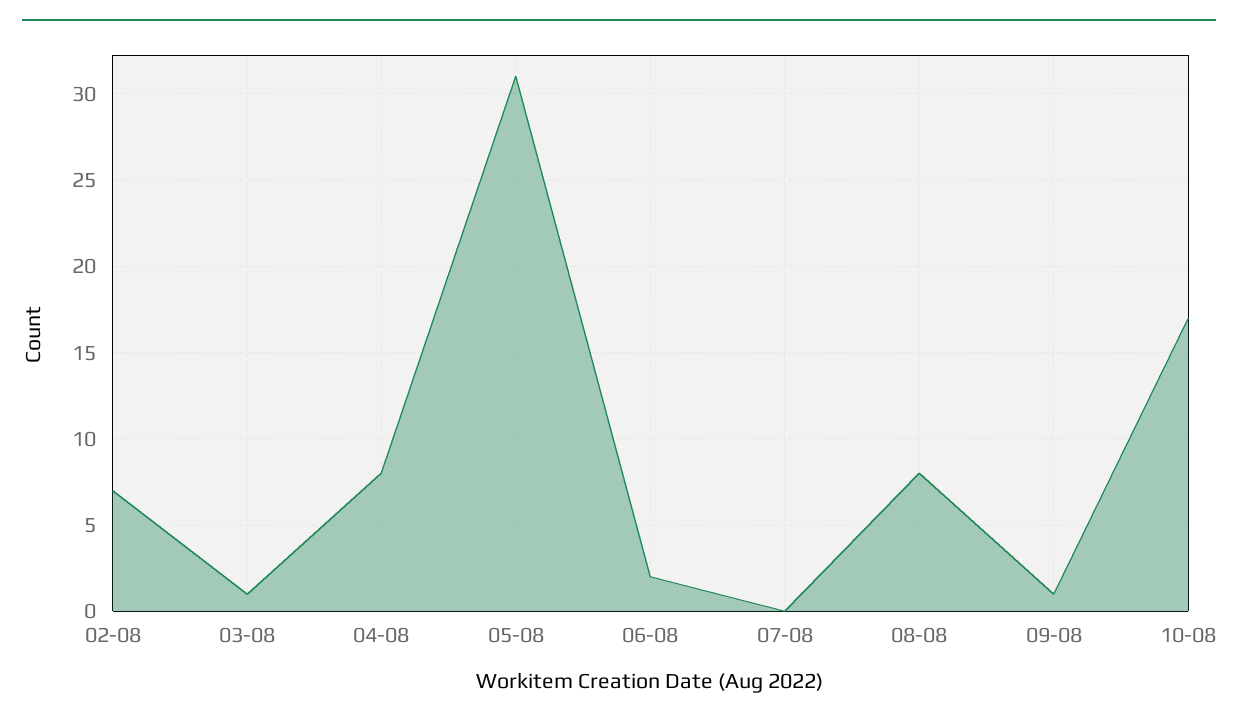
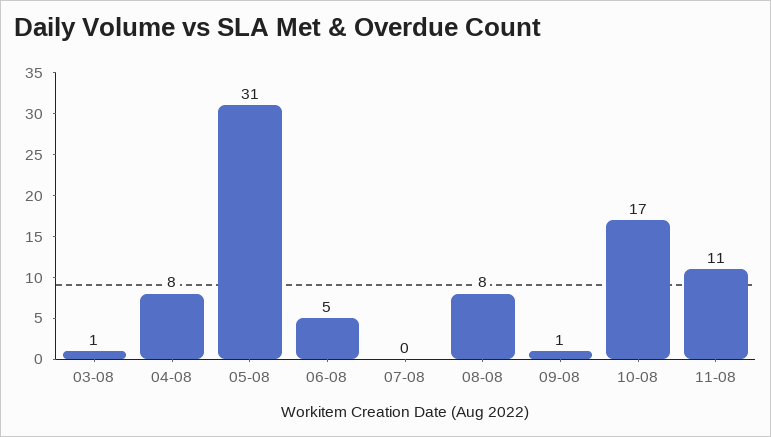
02-08: 7 -> none
06-08: 2 -> 5
11-08: none -> 11

